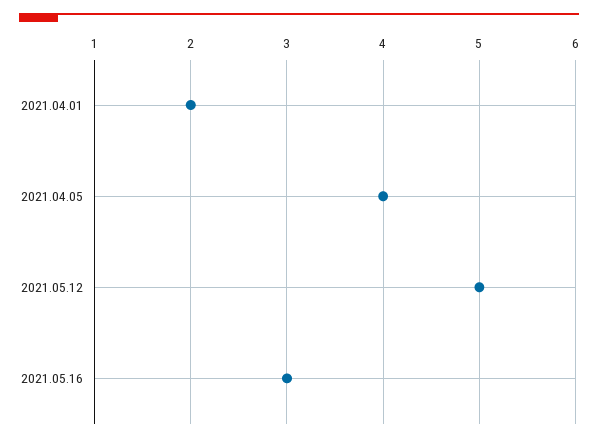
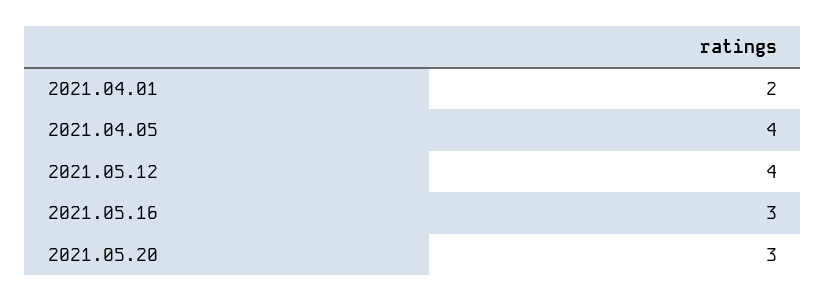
2021.05.12: 5 -> 4
2021.05.20: none -> 3

